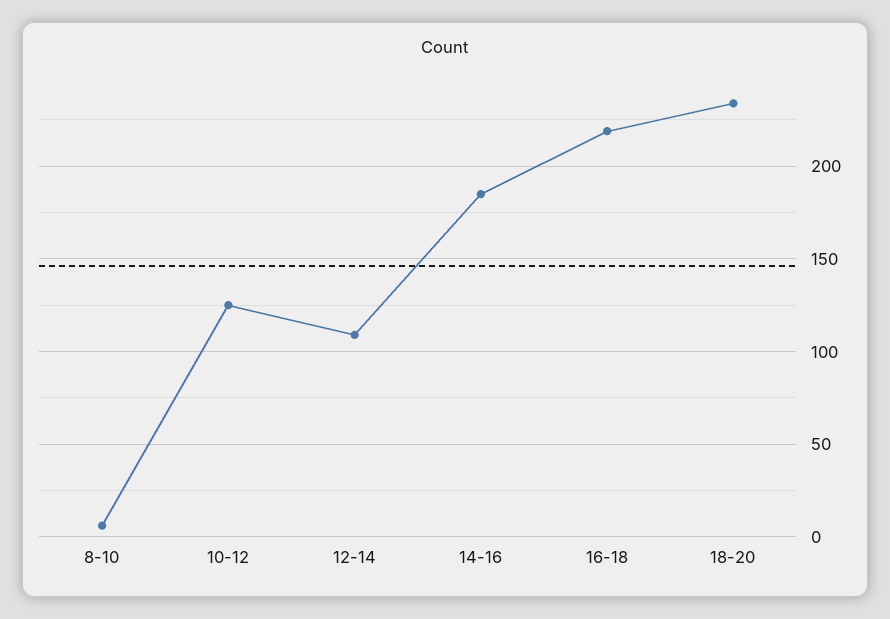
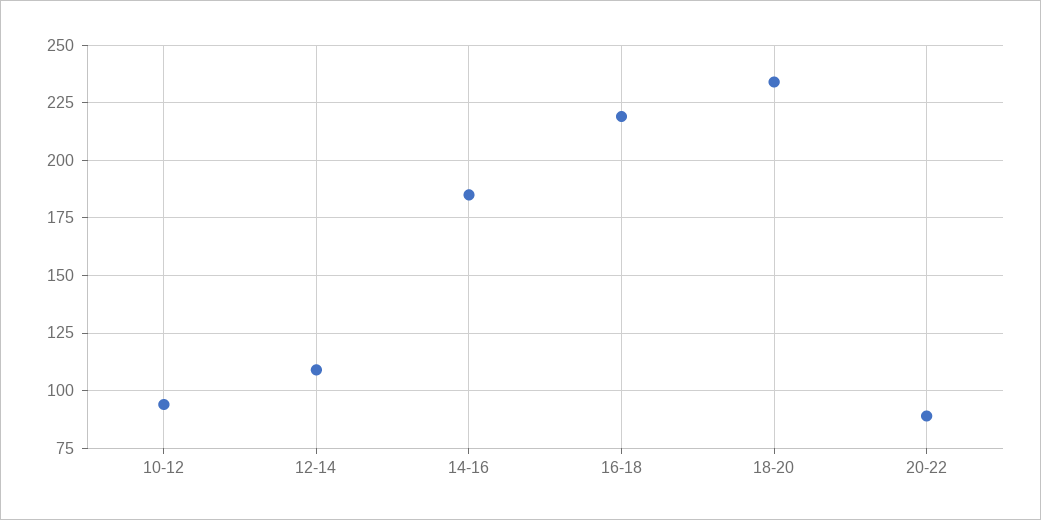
8-10: 5 -> none
10-12: 125 -> 95
20-22: none -> 90

